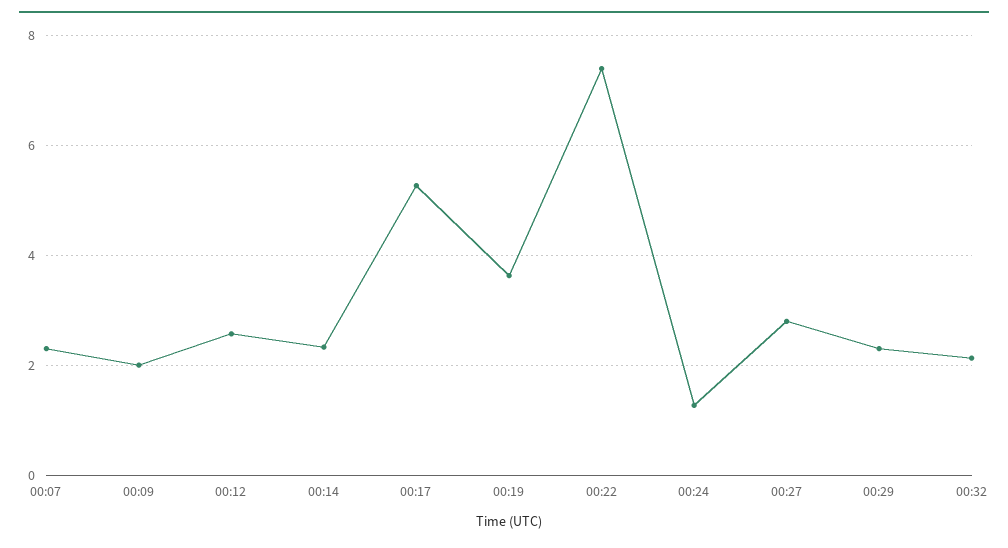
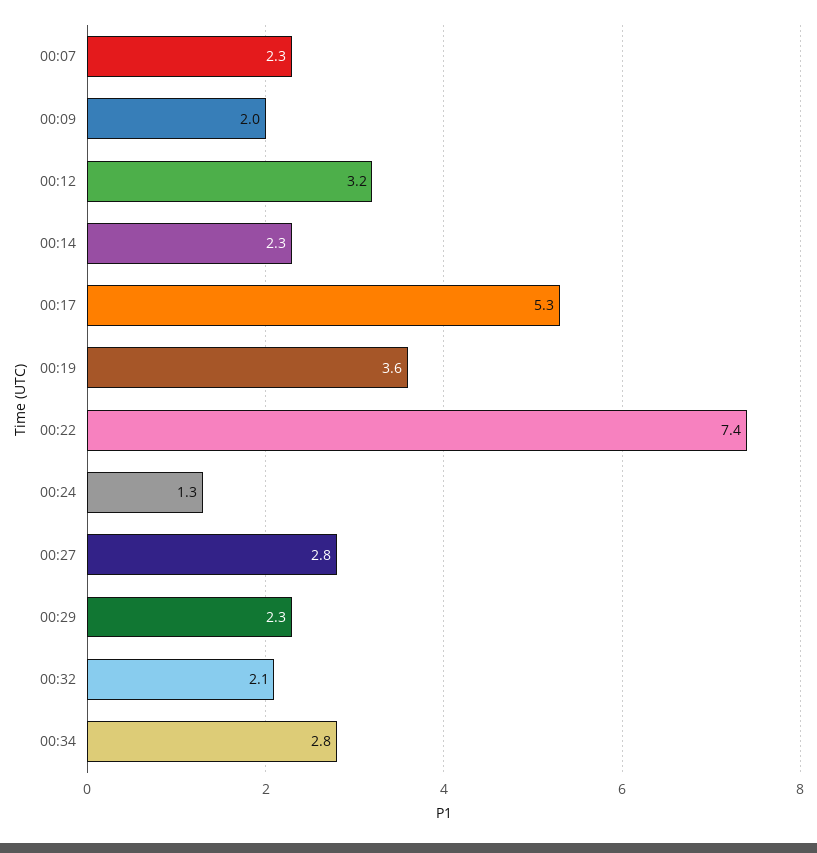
00:12: 2.6 -> 3.2
00:34: none -> 2.8

